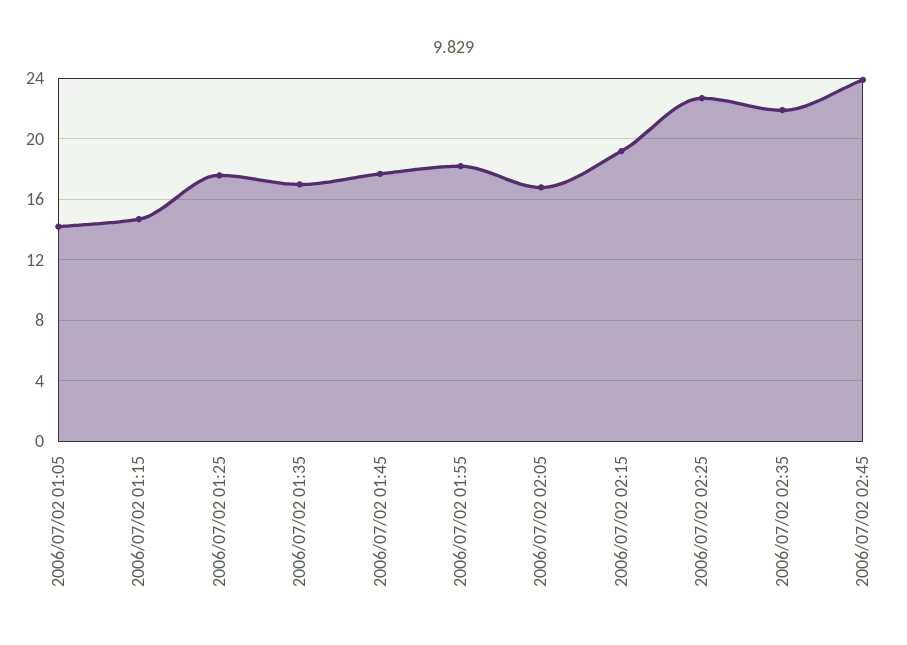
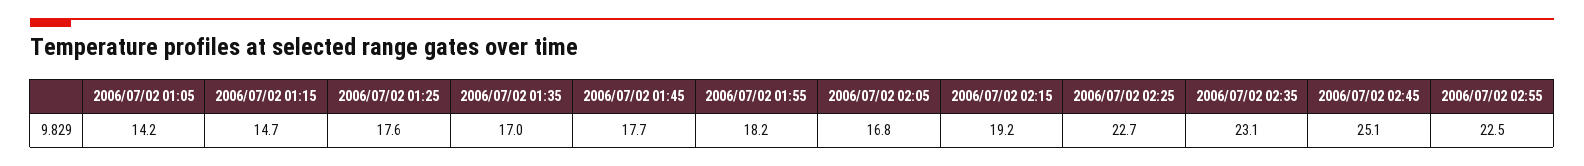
2006/07/02 02:35: 22 -> 23.1
2006/07/02 02:45: 24 -> 25.1
2006/07/02 02:55: none -> 22.5

